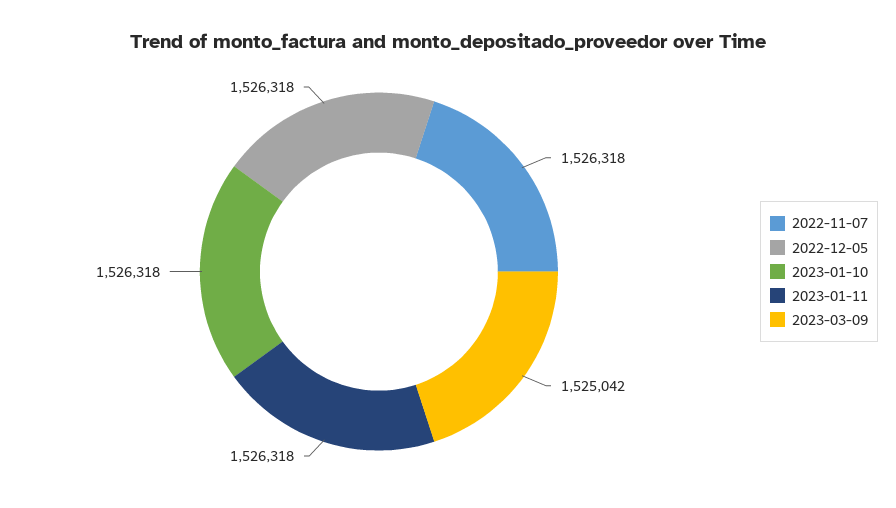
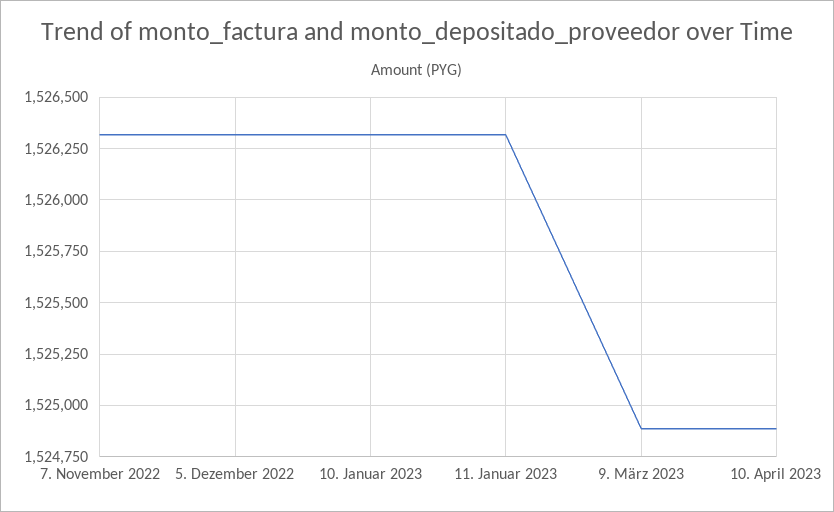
2023-03-09: 1525042 -> 1524900
10. April 2023: none -> 1524900

